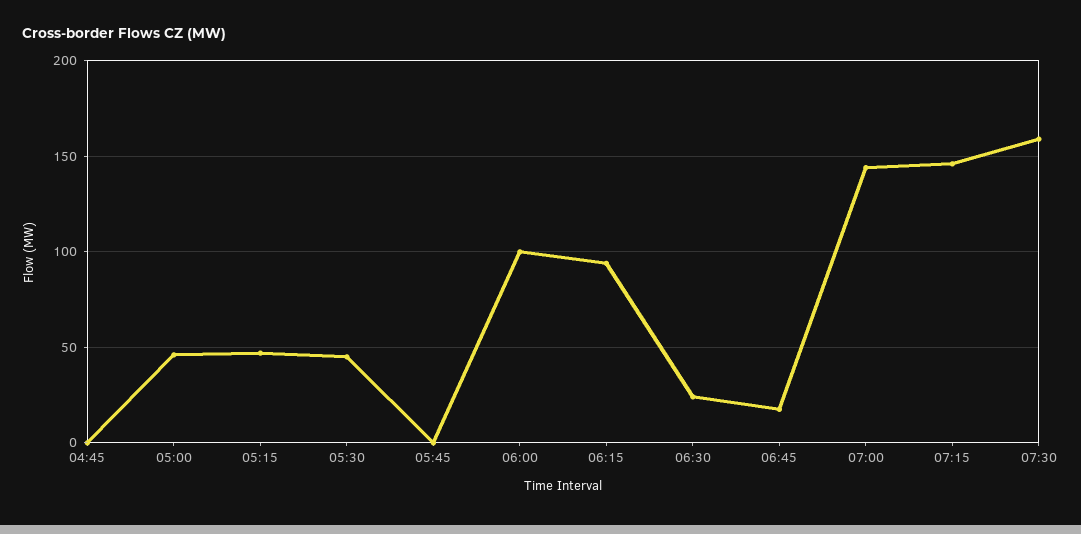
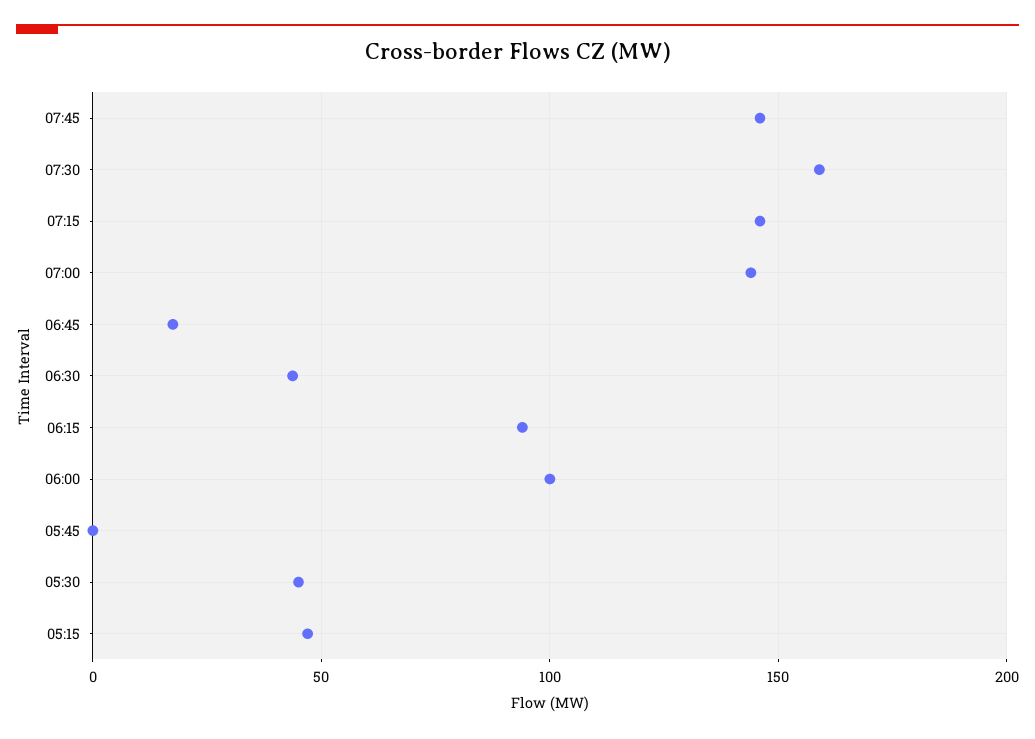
04:45: 0 -> none
05:00: 45 -> none
06:30: 25 -> 45
07:45: none -> 145

